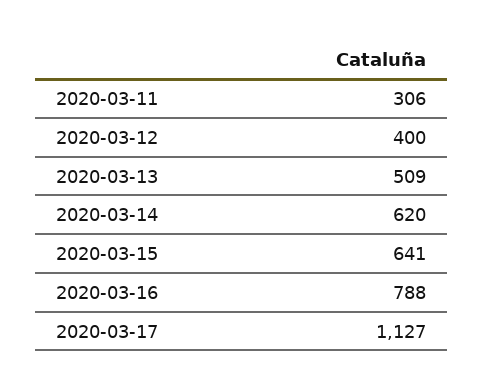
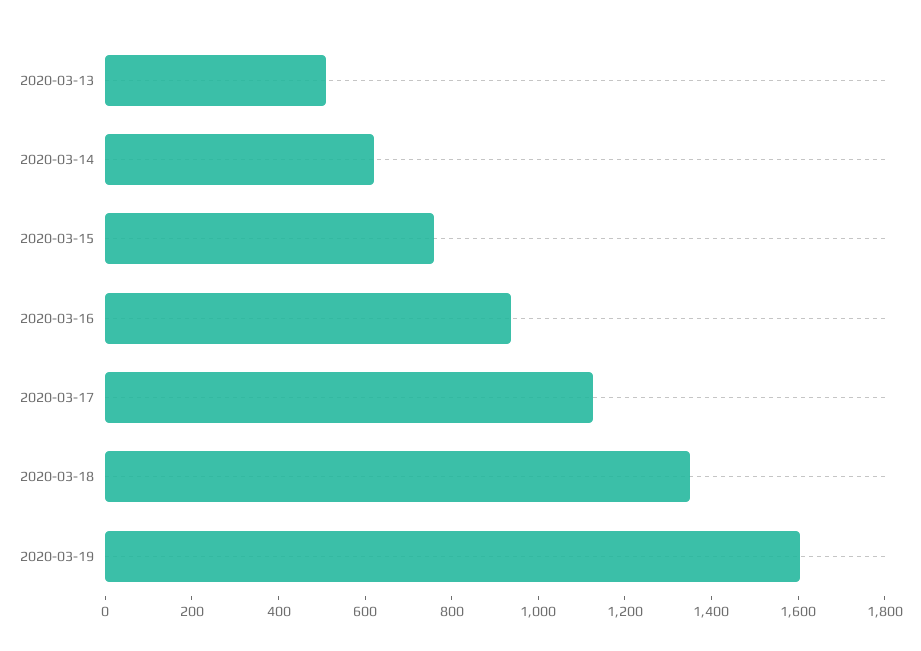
2020-03-11: 306 -> none
2020-03-12: 400 -> none
2020-03-15: 641 -> 750
2020-03-16: 788 -> 950
2020-03-18: none -> 1350
2020-03-19: none -> 1600

